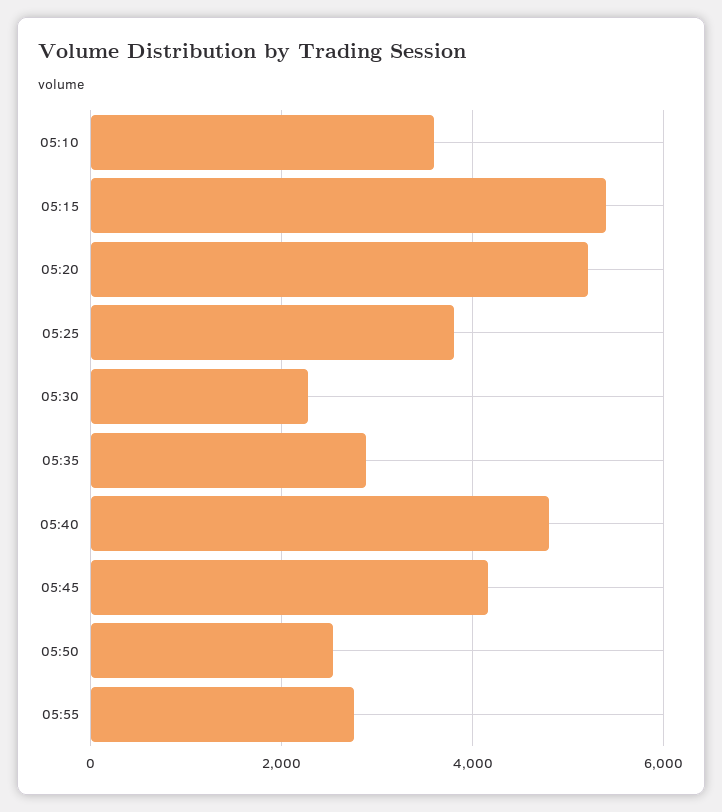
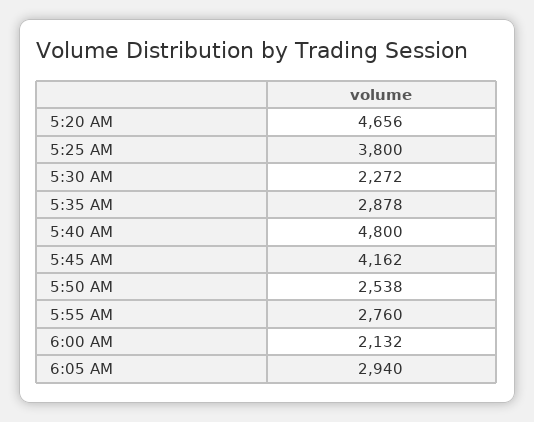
05:10: 3600 -> none
05:15: 5400 -> none
05:20: 5200 -> 4656
6:00 AM: none -> 2132
6:05 AM: none -> 2940

